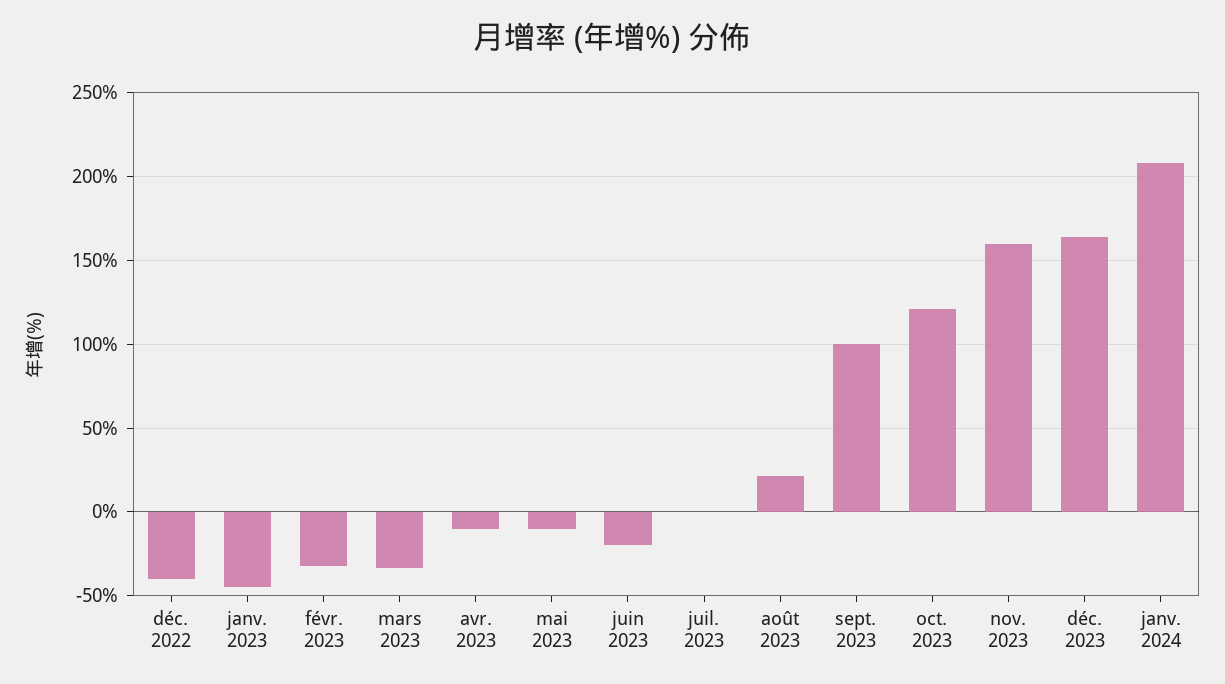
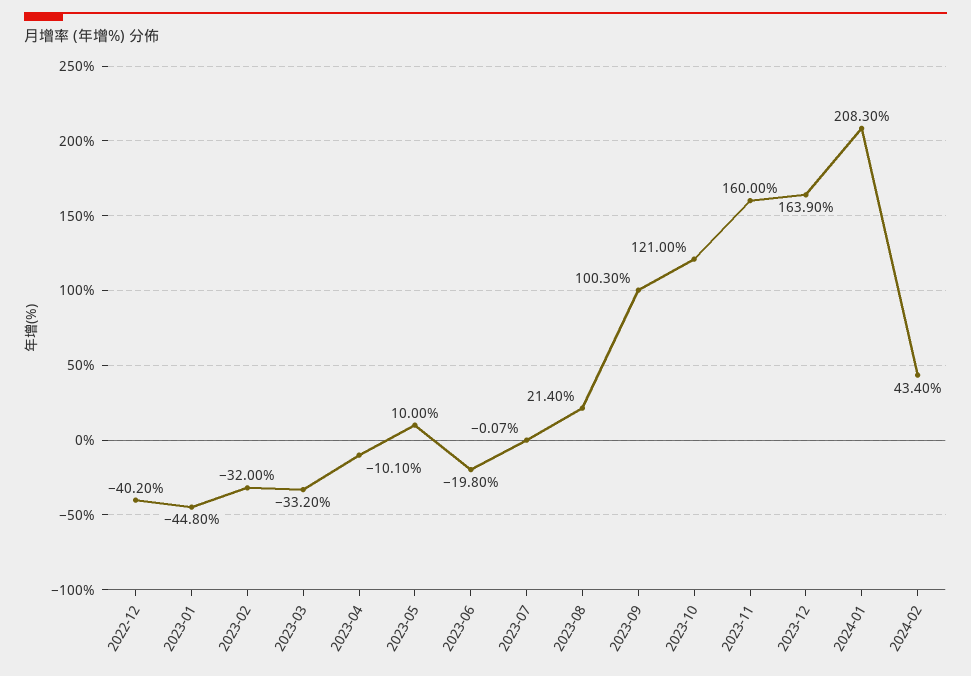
mai 2023: -10 -> 10
2024-02: none -> 43.4

